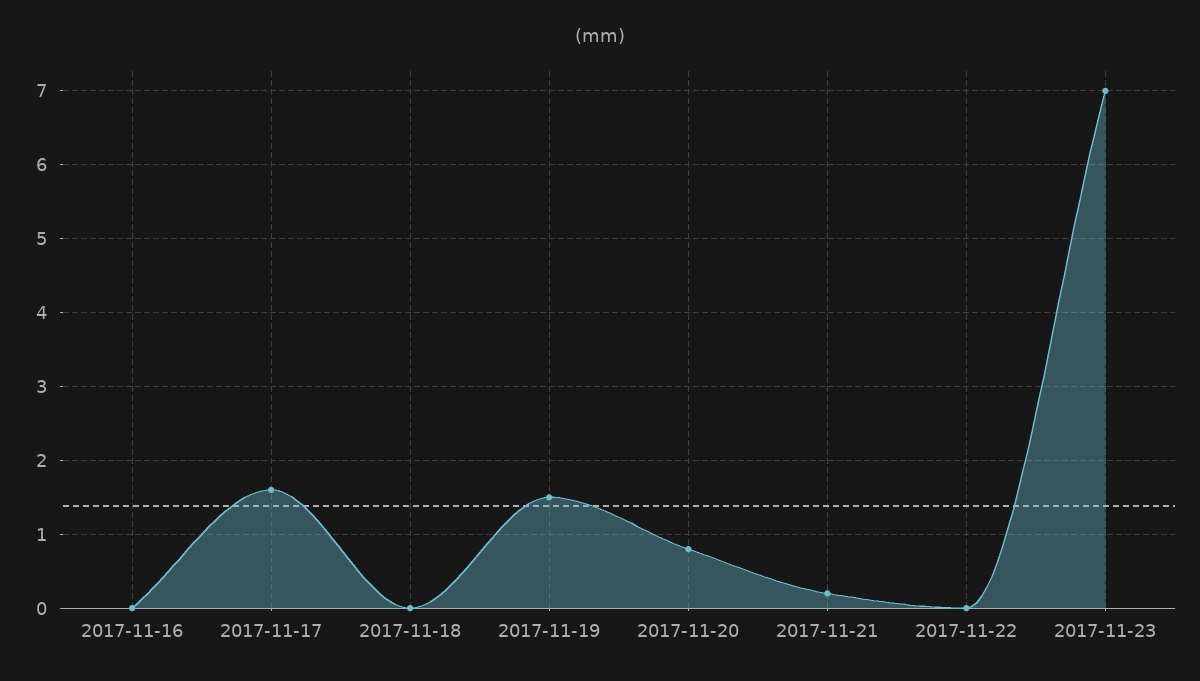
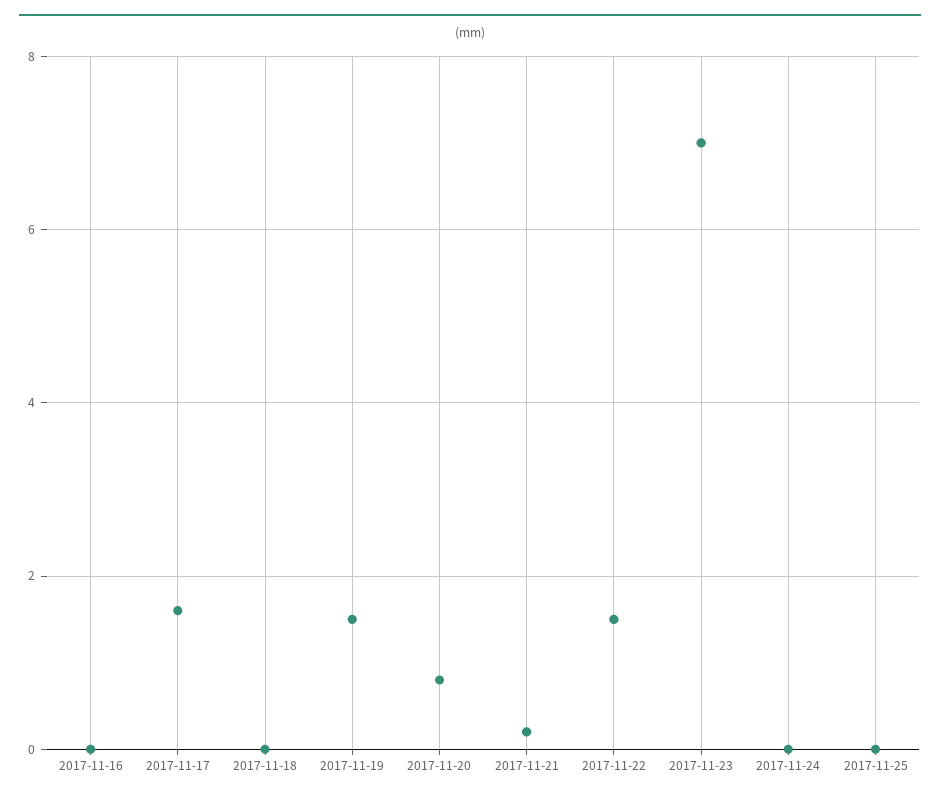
2017-11-22: 0 -> 1.5
2017-11-24: none -> 0
2017-11-25: none -> 0

